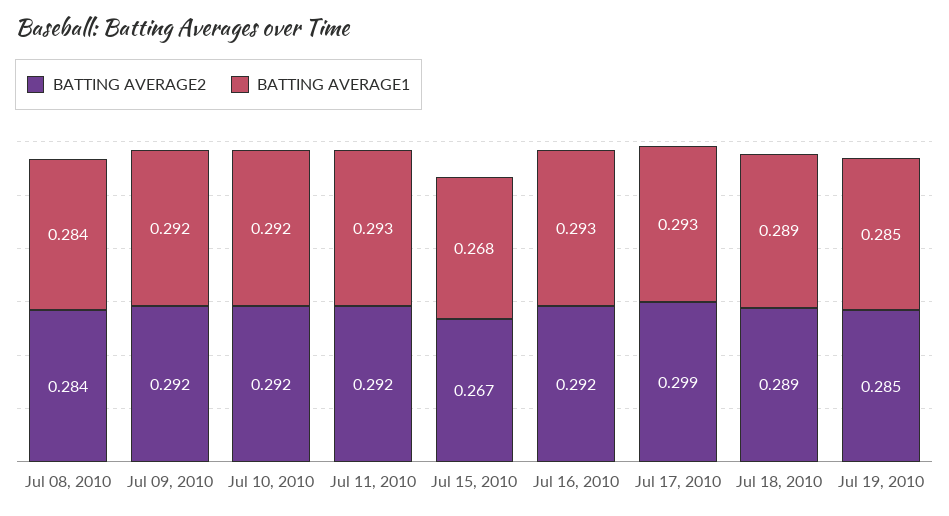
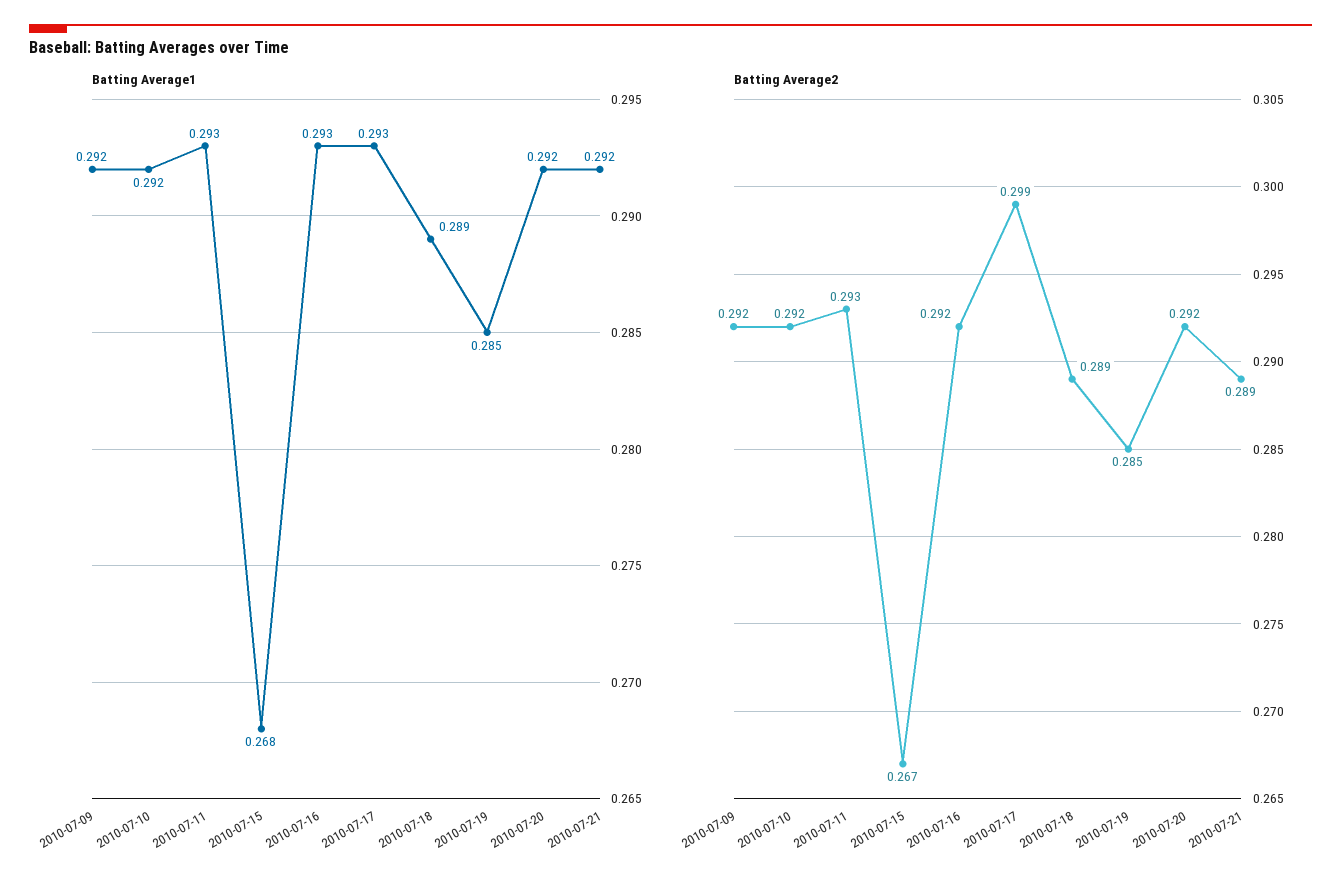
BATTING AVERAGE2, Jul 08, 2010: 0.284 -> none
BATTING AVERAGE1, Jul 08, 2010: 0.284 -> none
BATTING AVERAGE2, Jul 11, 2010: 0.292 -> 0.293
BATTING AVERAGE1, 2010-07-20: none -> 0.292
BATTING AVERAGE1, 2010-07-21: none -> 0.292
BATTING AVERAGE2, 2010-07-20: none -> 0.292
BATTING AVERAGE2, 2010-07-21: none -> 0.289

